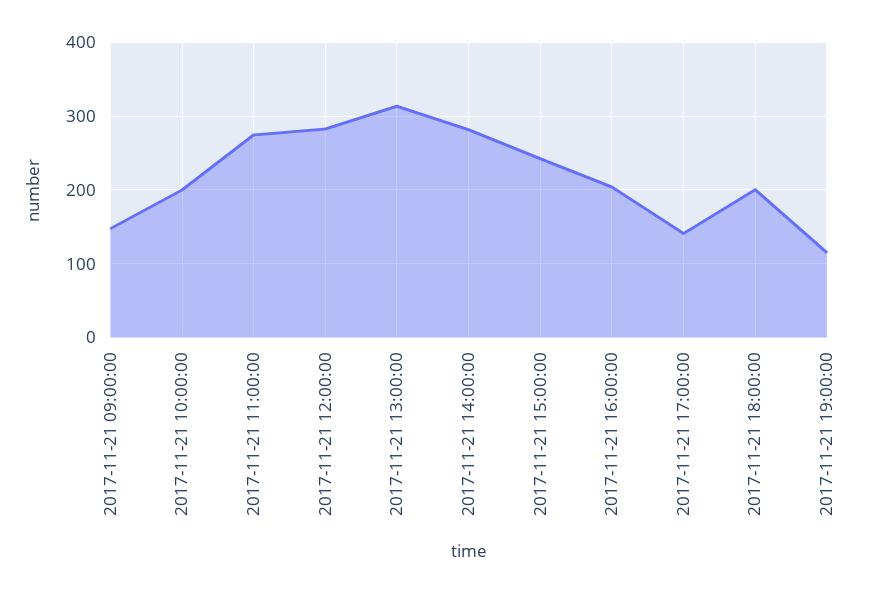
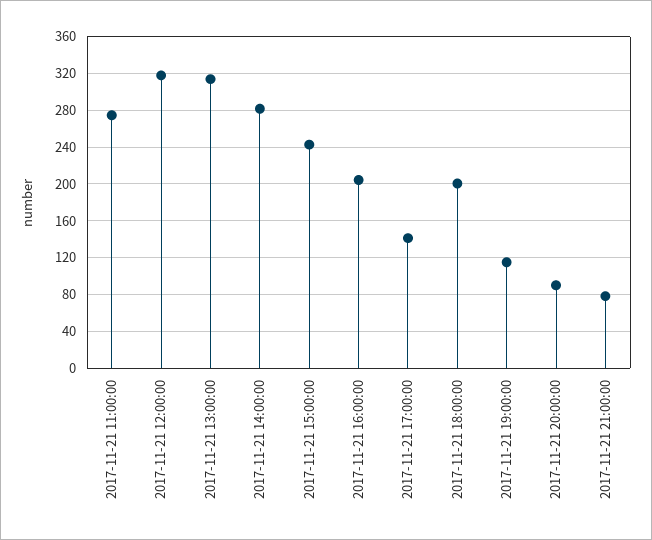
2017-11-21 09:00:00: 150 -> none
2017-11-21 10:00:00: 200 -> none
2017-11-21 12:00:00: 280 -> 320
2017-11-21 20:00:00: none -> 90
2017-11-21 21:00:00: none -> 80

